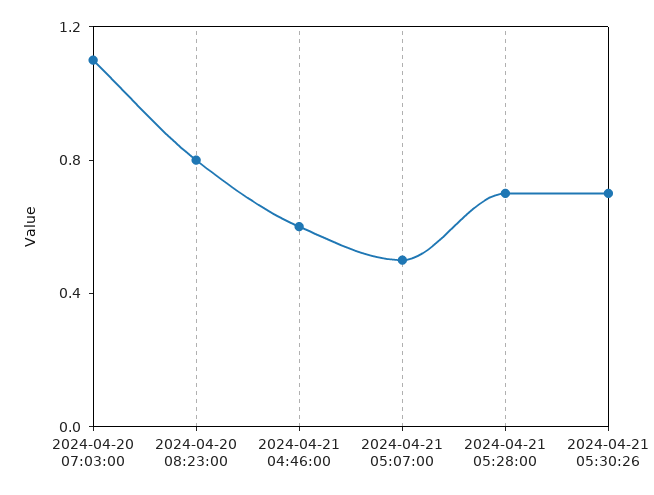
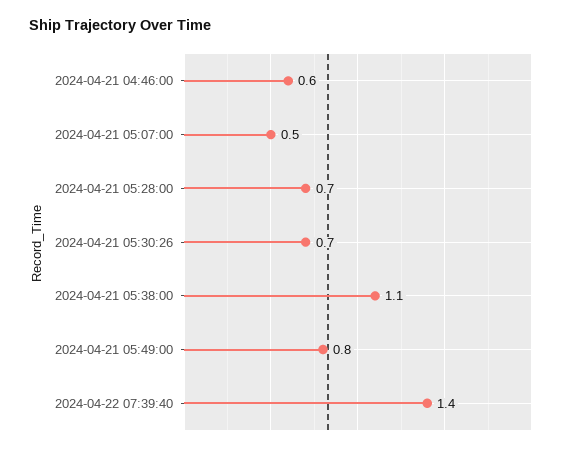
2024-04-20 07:03:00: 1.1 -> none
2024-04-20 08:23:00: 0.8 -> none
2024-04-21 05:38:00: none -> 1.1
2024-04-21 05:49:00: none -> 0.8
2024-04-22 07:39:40: none -> 1.4

